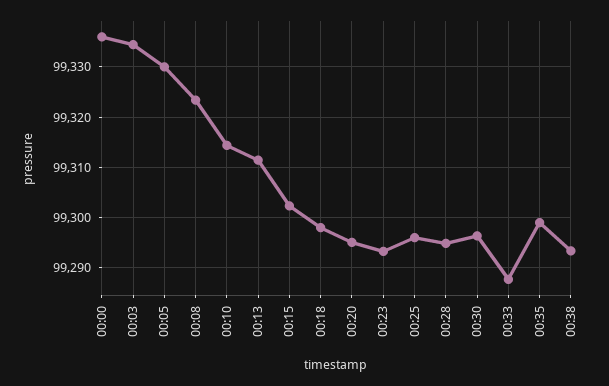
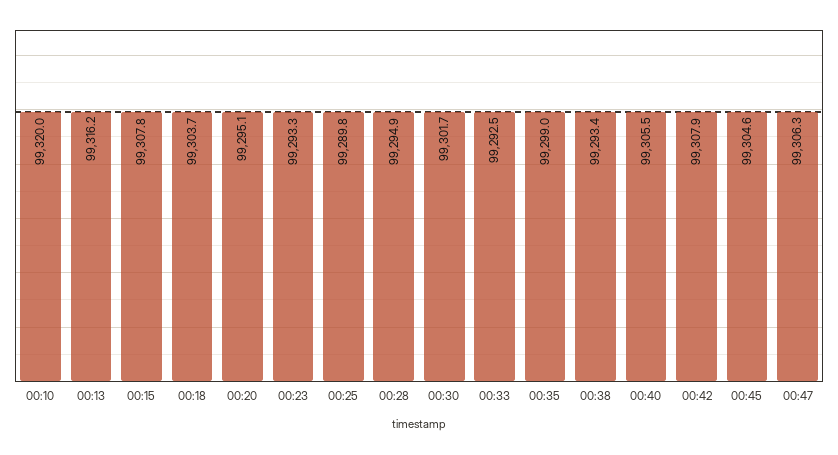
00:00: 99336 -> none
00:03: 99334 -> none
00:05: 99330 -> none
00:08: 99324 -> none
00:10: 99314 -> 99320
00:13: 99312 -> 99316.2
00:15: 99302 -> 99307.8
00:18: 99298 -> 99303.7
00:25: 99296 -> 99289.8
00:30: 99296 -> 99301.7
00:33: 99288 -> 99292.5
00:40: none -> 99305.5
00:42: none -> 99307.9
00:45: none -> 99304.6
00:47: none -> 99306.3

